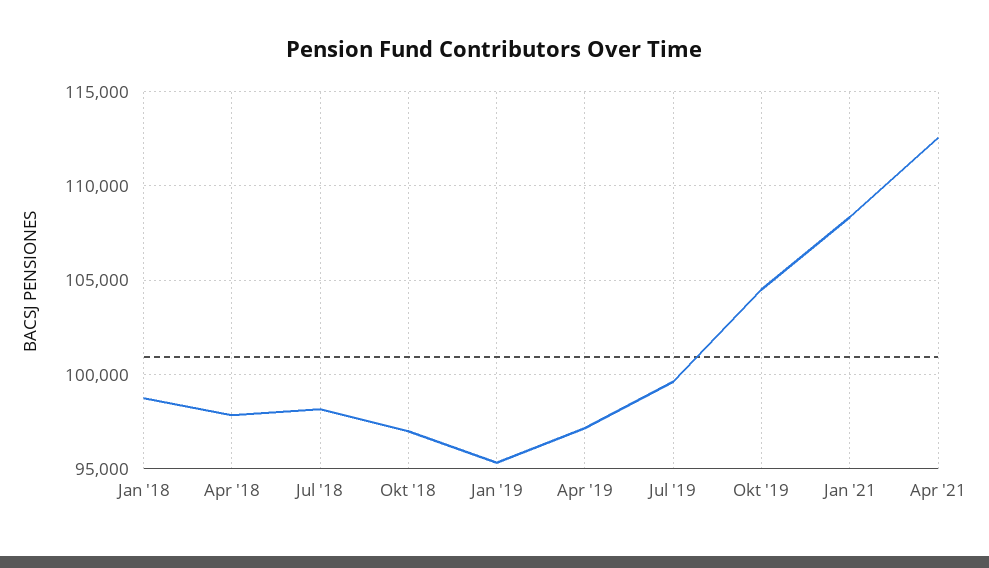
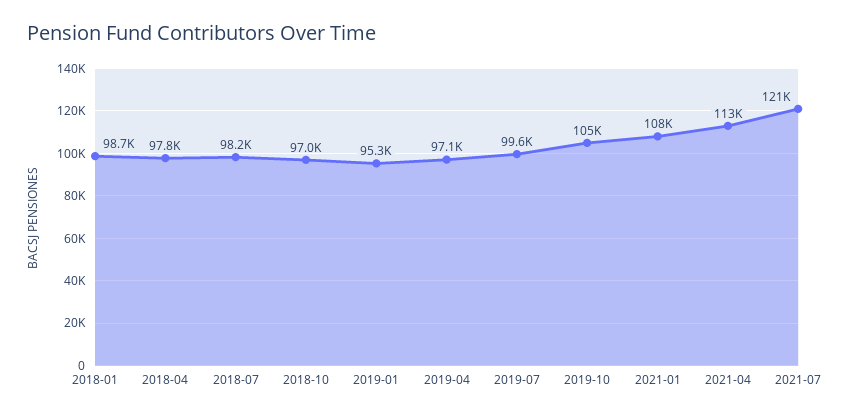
2021-07: none -> 121000

